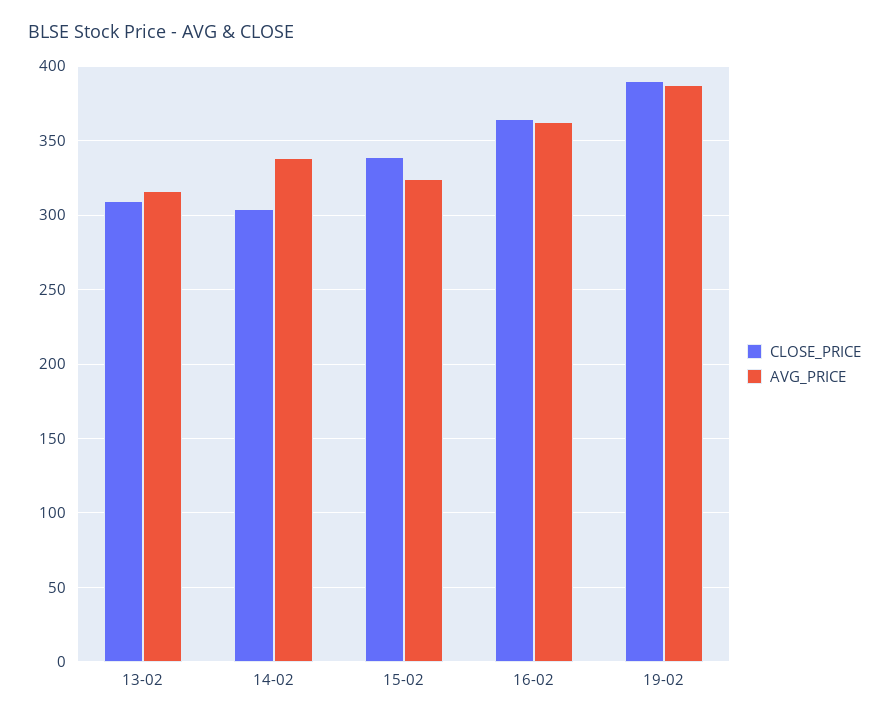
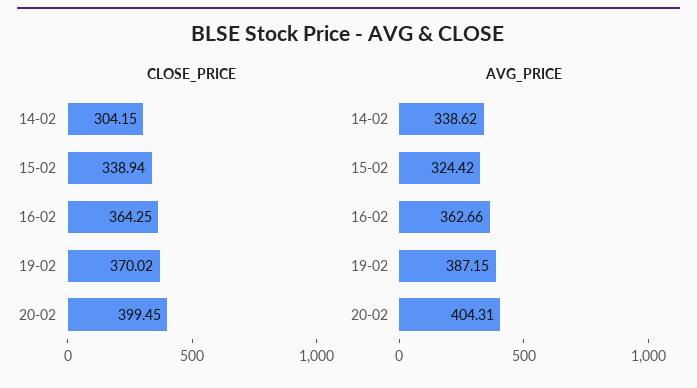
CLOSE_PRICE, 13-02: 310 -> none
AVG_PRICE, 13-02: 315 -> none
CLOSE_PRICE, 19-02: 390 -> 370.02
CLOSE_PRICE, 20-02: none -> 399.45
AVG_PRICE, 20-02: none -> 404.31

